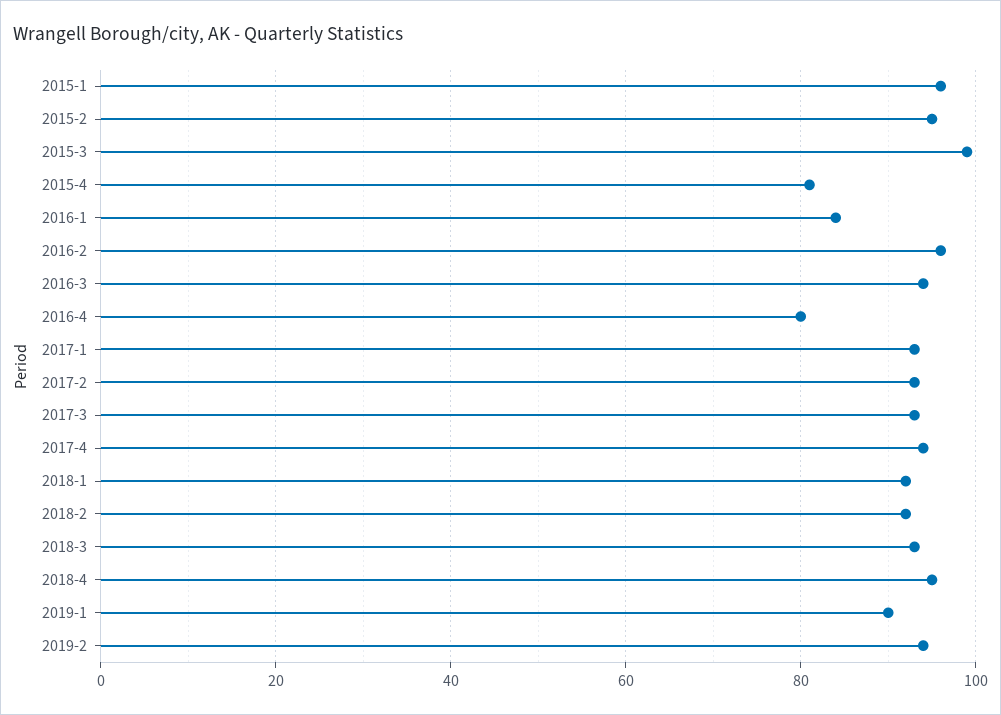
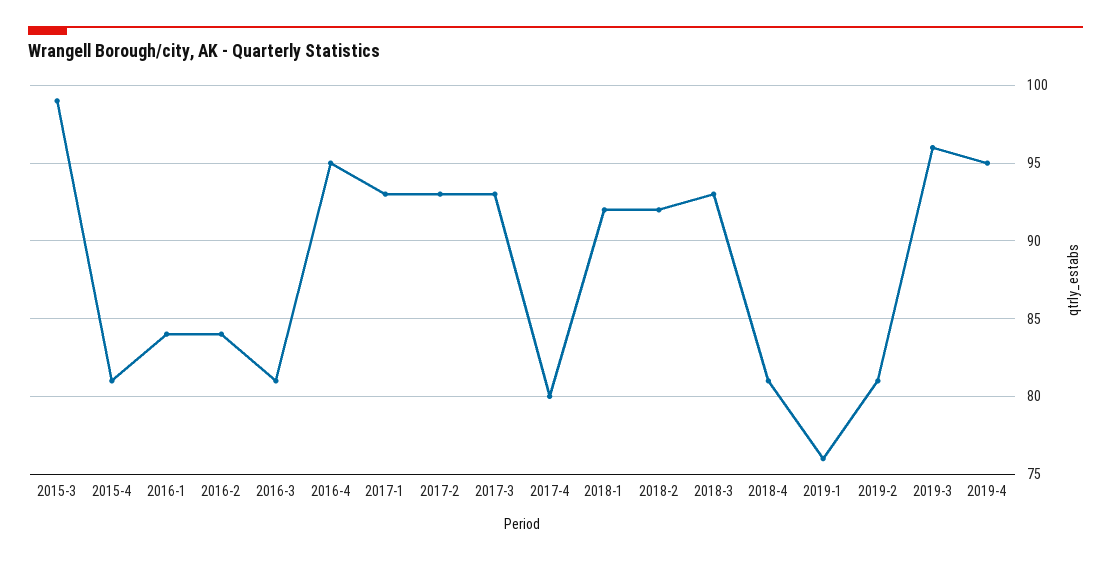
2015-1: 95 -> none
2015-2: 95 -> none
2016-2: 95 -> 84
2016-3: 95 -> 81
2016-4: 80 -> 95
2017-4: 95 -> 80
2018-4: 95 -> 81
2019-1: 90 -> 76
2019-2: 95 -> 81
2019-3: none -> 96
2019-4: none -> 95

